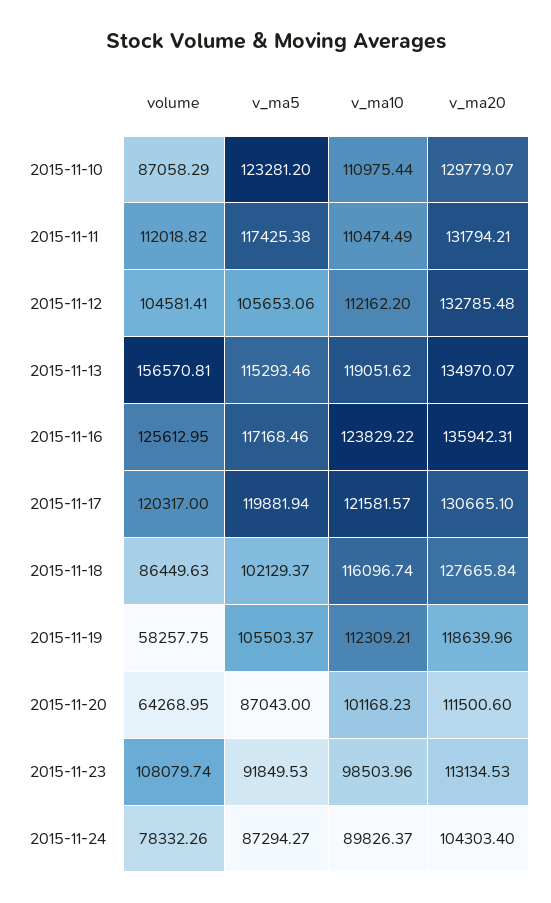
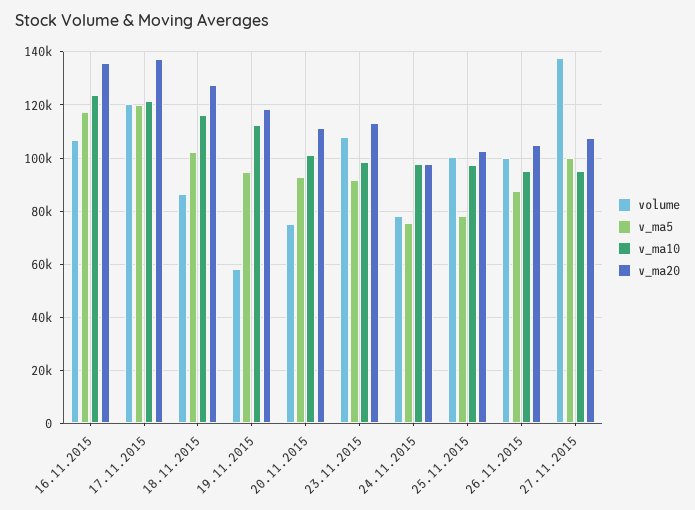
volume, 2015-11-10: 87058.29 -> none
v_ma5, 2015-11-10: 123281.2 -> none
v_ma10, 2015-11-10: 110975.44 -> none
v_ma20, 2015-11-10: 129779.07 -> none
volume, 2015-11-11: 112018.82 -> none
v_ma5, 2015-11-11: 117425.38 -> none
v_ma10, 2015-11-11: 110474.49 -> none
v_ma20, 2015-11-11: 131794.21 -> none
volume, 2015-11-12: 104581.41 -> none
v_ma5, 2015-11-12: 105653.06 -> none
v_ma10, 2015-11-12: 112162.2 -> none
v_ma20, 2015-11-12: 132785.48 -> none
volume, 2015-11-13: 156570.81 -> none
v_ma5, 2015-11-13: 115293.46 -> none
v_ma10, 2015-11-13: 119051.62 -> none
v_ma20, 2015-11-13: 134970.07 -> none
volume, 2015-11-16: 125612.95 -> 107500
v_ma20, 2015-11-17: 130665.1 -> 137500
v_ma5, 2015-11-19: 105503.37 -> 95000
volume, 2015-11-20: 64268.95 -> 75000
v_ma5, 2015-11-20: 87043 -> 92500
v_ma5, 2015-11-24: 87294.27 -> 75000
v_ma10, 2015-11-24: 89826.37 -> 97500
v_ma20, 2015-11-24: 104303.4 -> 97500
volume, 25.11.2015: none -> 100000
v_ma5, 25.11.2015: none -> 77500
v_ma10, 25.11.2015: none -> 97500
v_ma20, 25.11.2015: none -> 102500
volume, 26.11.2015: none -> 100000
v_ma5, 26.11.2015: none -> 87500
v_ma10, 26.11.2015: none -> 95000
v_ma20, 26.11.2015: none -> 105000
volume, 27.11.2015: none -> 137500
v_ma5, 27.11.2015: none -> 100000
v_ma10, 27.11.2015: none -> 95000
v_ma20, 27.11.2015: none -> 107500

